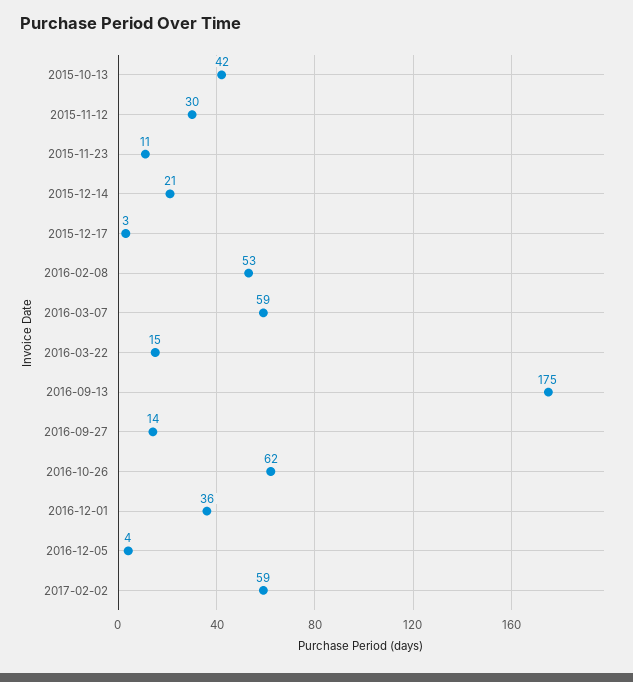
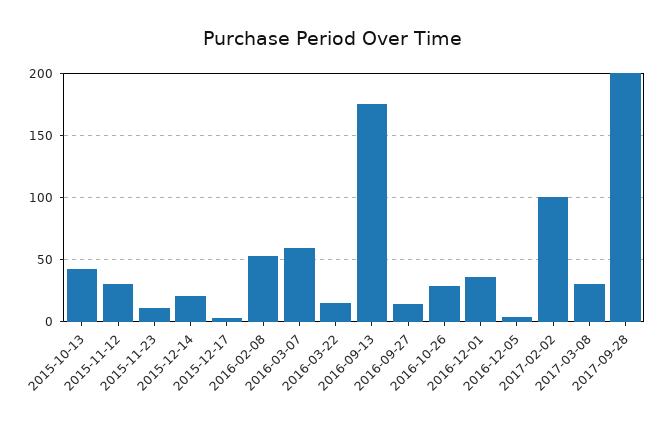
2016-10-26: 62 -> 30
2017-02-02: 59 -> 100
2017-03-08: none -> 30
2017-09-28: none -> 200

